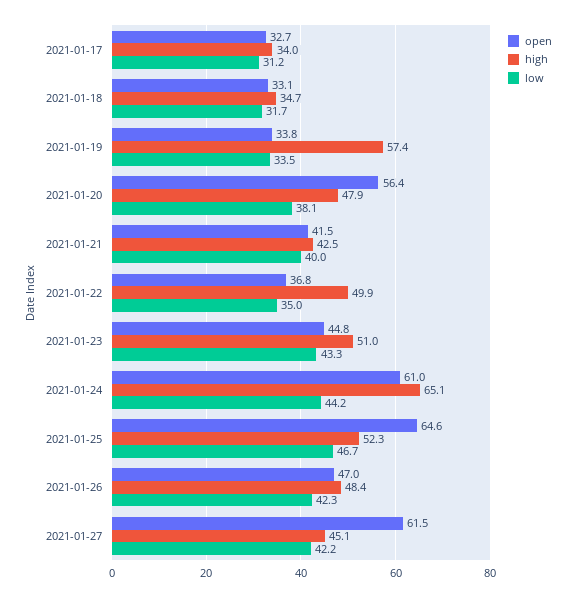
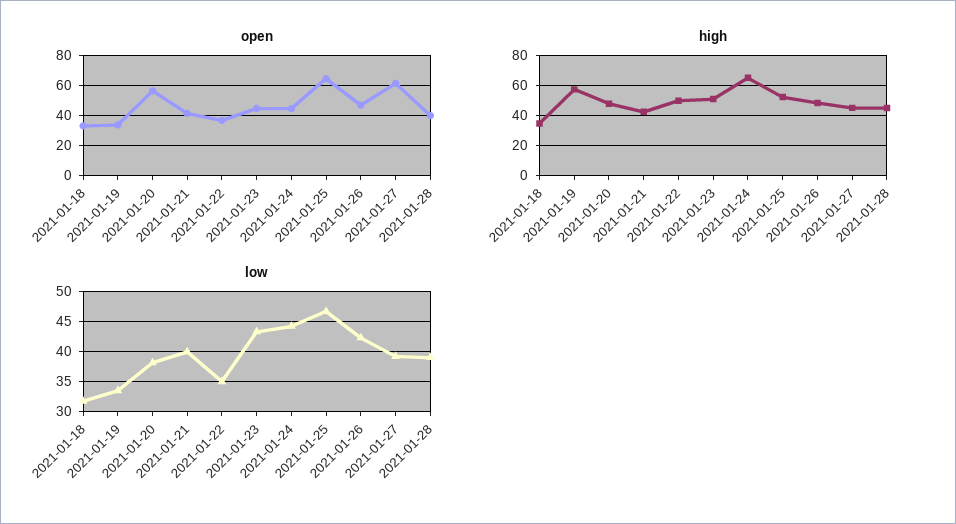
open, 2021-01-17: 32.7 -> none
high, 2021-01-17: 34 -> none
low, 2021-01-17: 31.2 -> none
open, 2021-01-24: 61 -> 45
low, 2021-01-27: 42.2 -> 39
open, 2021-01-28: none -> 40
high, 2021-01-28: none -> 45
low, 2021-01-28: none -> 39

